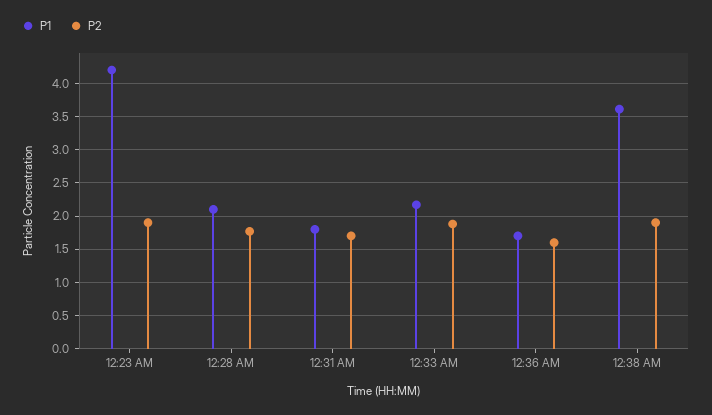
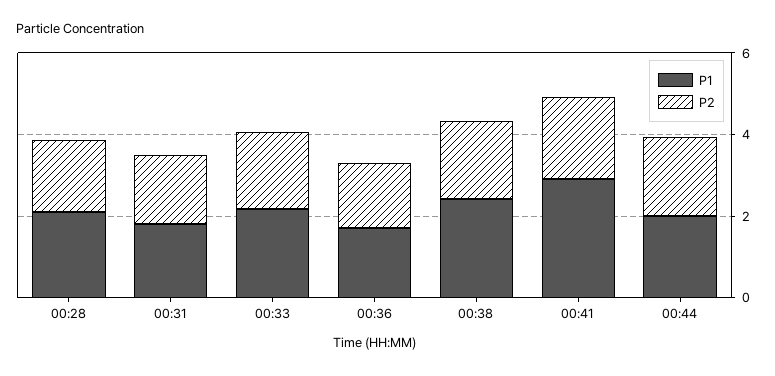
P1, 12:23 AM: 4.2 -> none
P2, 12:23 AM: 1.9 -> none
P1, 12:38 AM: 3.6 -> 2.5
P1, 00:41: none -> 3
P2, 00:41: none -> 2
P1, 00:44: none -> 2
P2, 00:44: none -> 2

